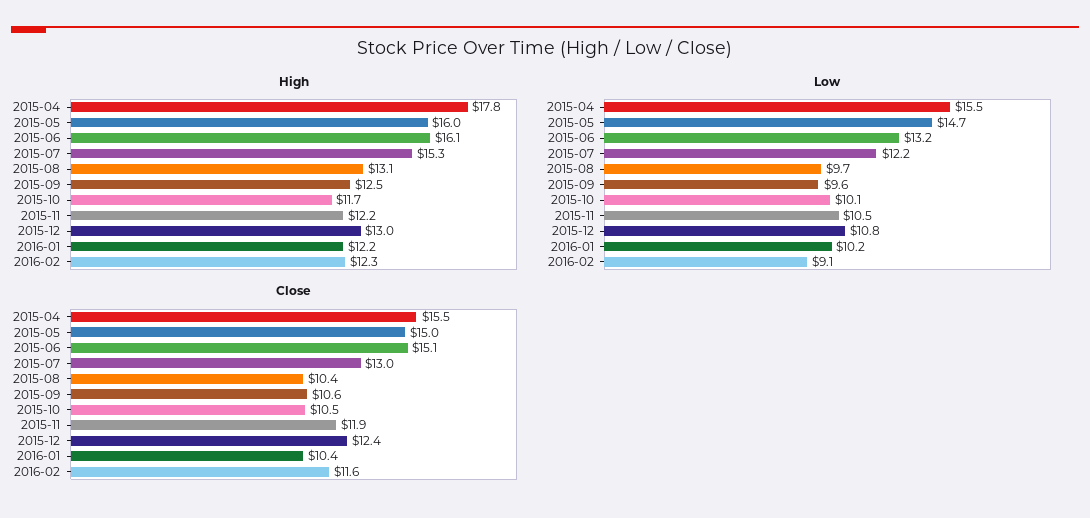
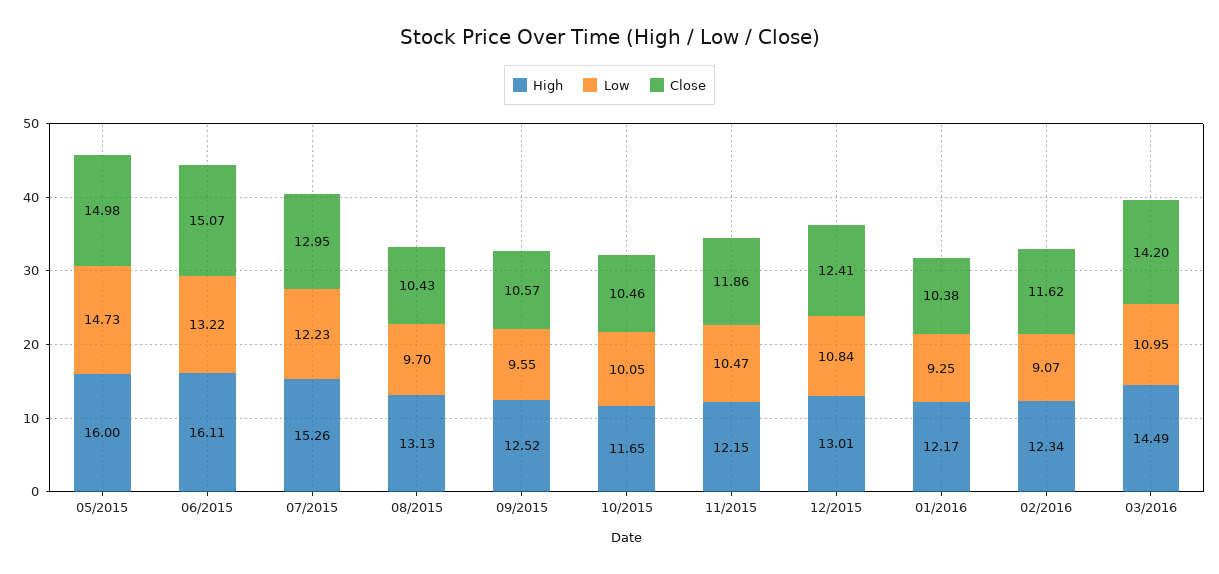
High, 2015-04: 17.8 -> none
Low, 2015-04: 15.5 -> none
Low, 2016-01: 10.2 -> 9.25
Close, 2015-04: 15.5 -> none
High, 03/2016: none -> 14.49
Low, 03/2016: none -> 10.95
Close, 03/2016: none -> 14.2

